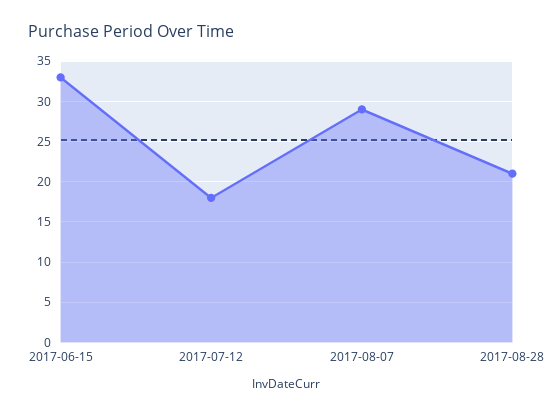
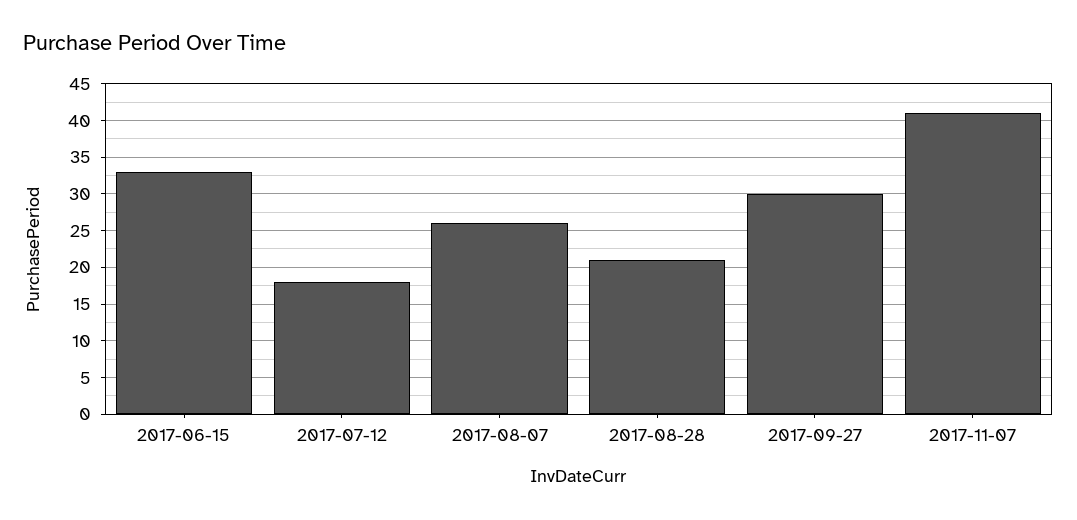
2017-08-07: 29 -> 26
2017-09-27: none -> 30
2017-11-07: none -> 41

